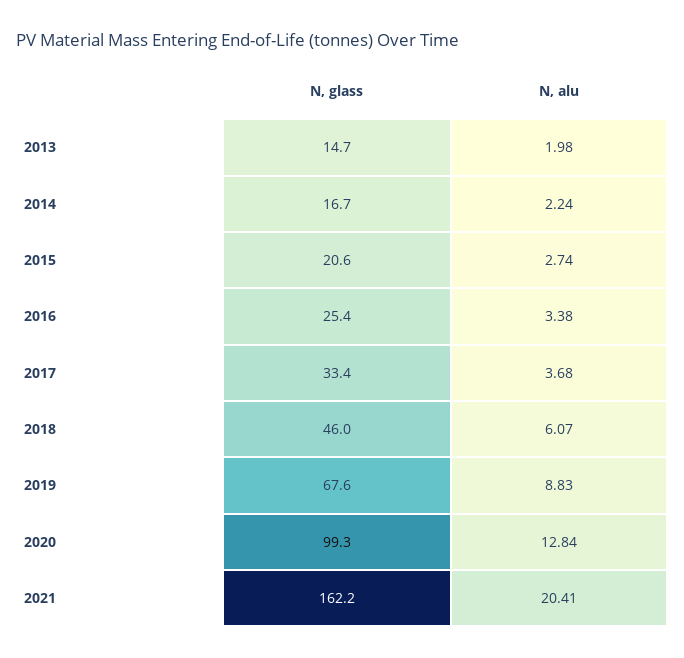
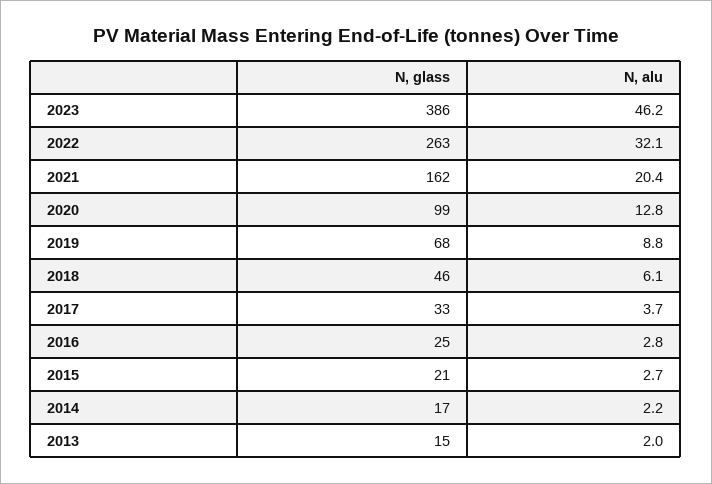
N, alu, 2016: 3.38 -> 2.8
N, glass, 2023: none -> 386
N, alu, 2023: none -> 46.2
N, glass, 2022: none -> 263
N, alu, 2022: none -> 32.1

